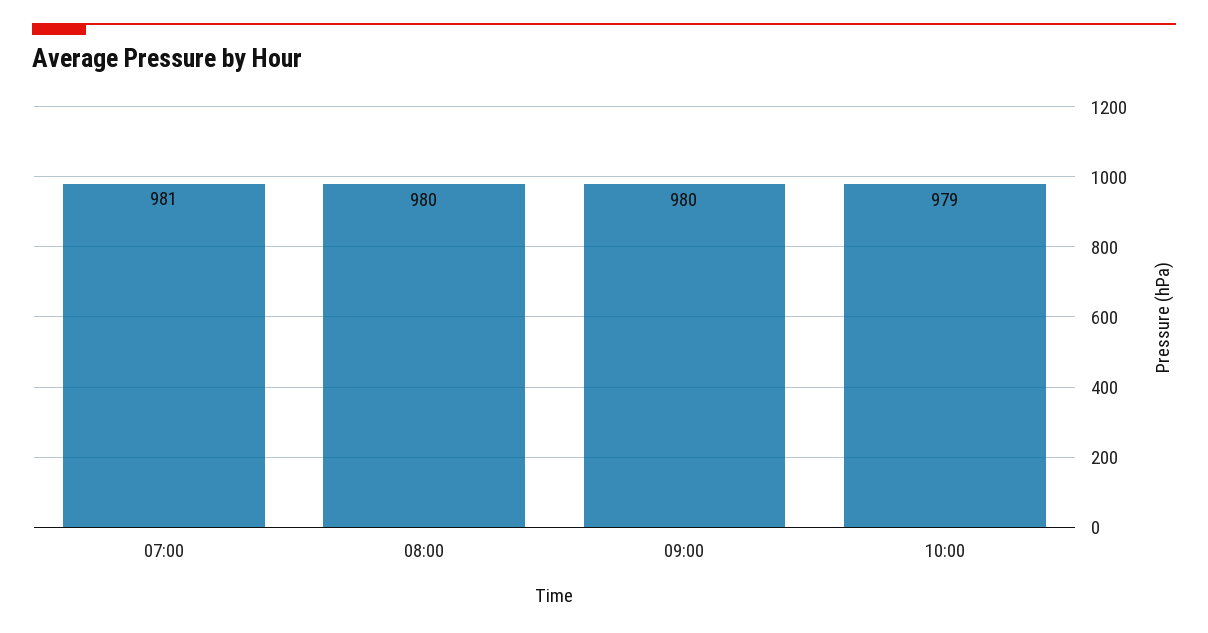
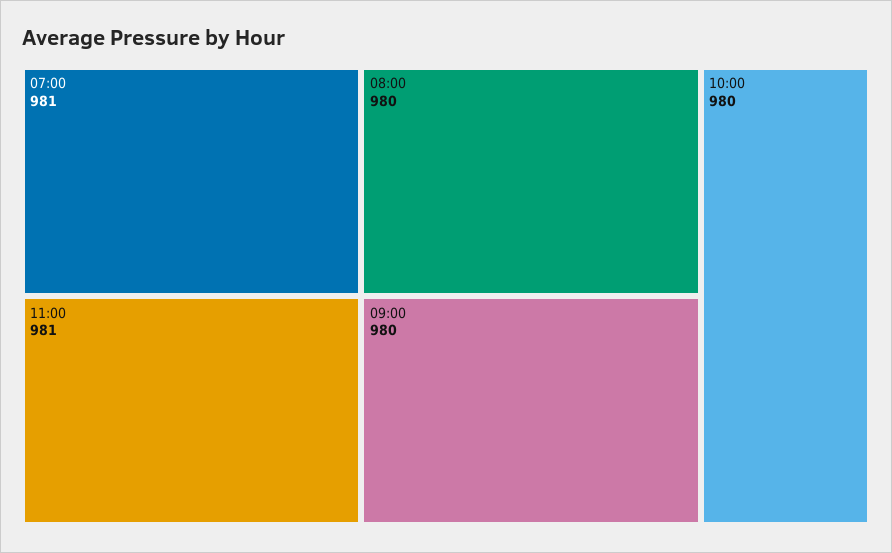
10:00: 979 -> 980
11:00: none -> 981

